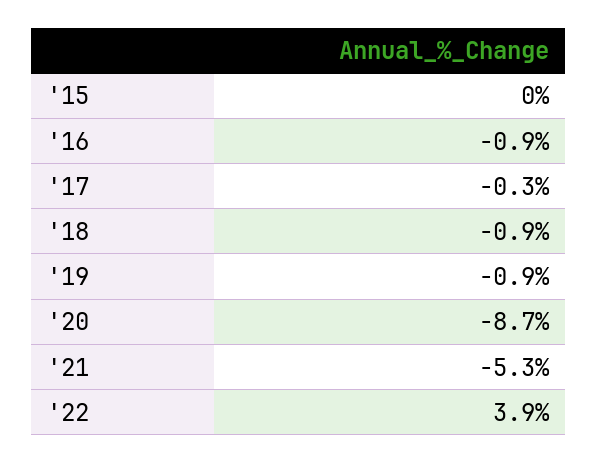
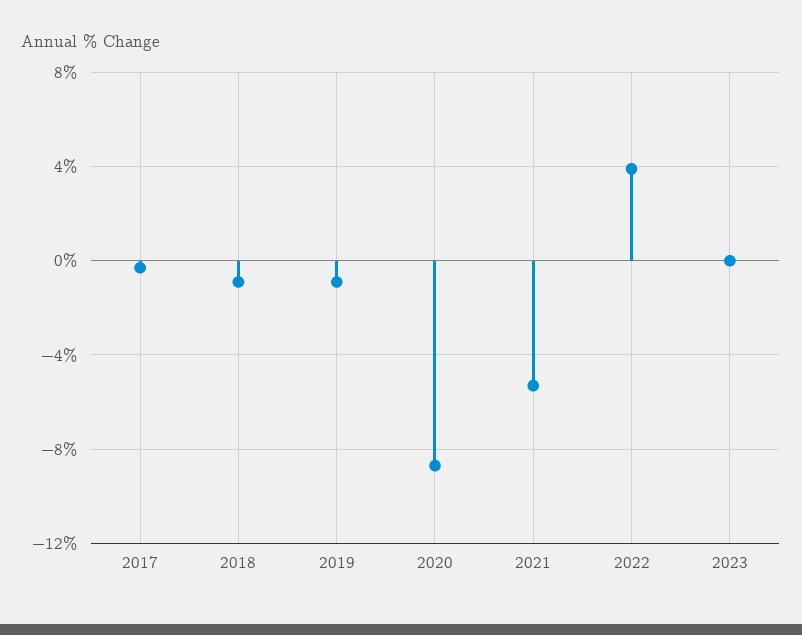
'15: 0 -> none
'16: -0.9 -> none
2023: none -> 0

